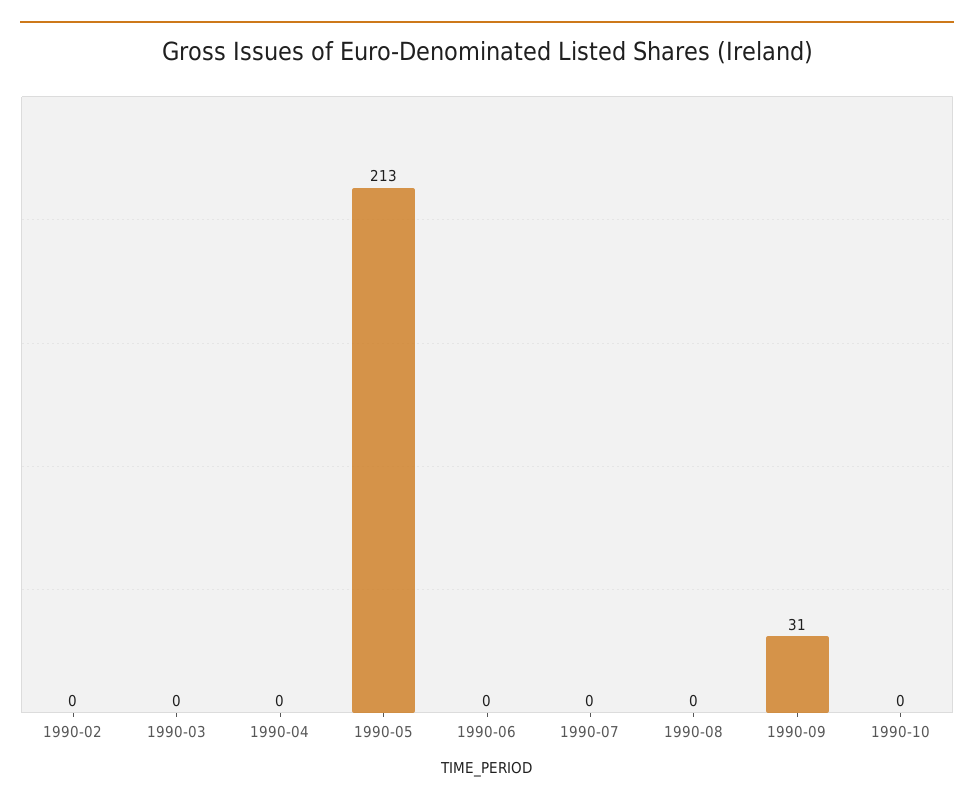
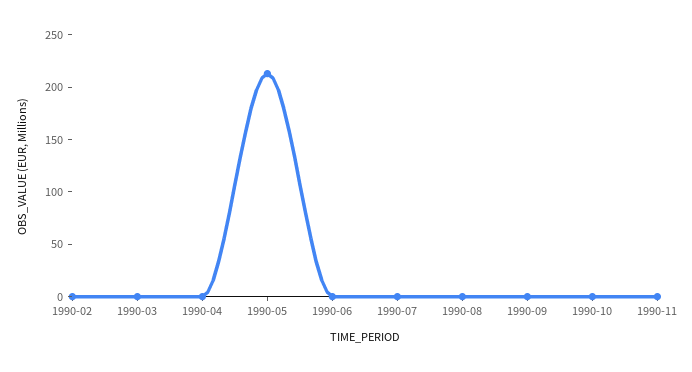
1990-09: 31 -> 0
1990-11: none -> 0

